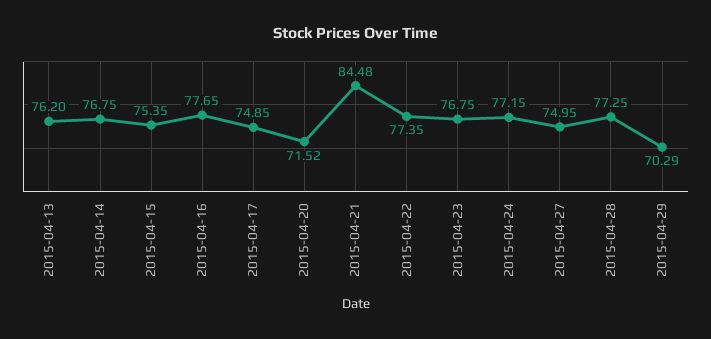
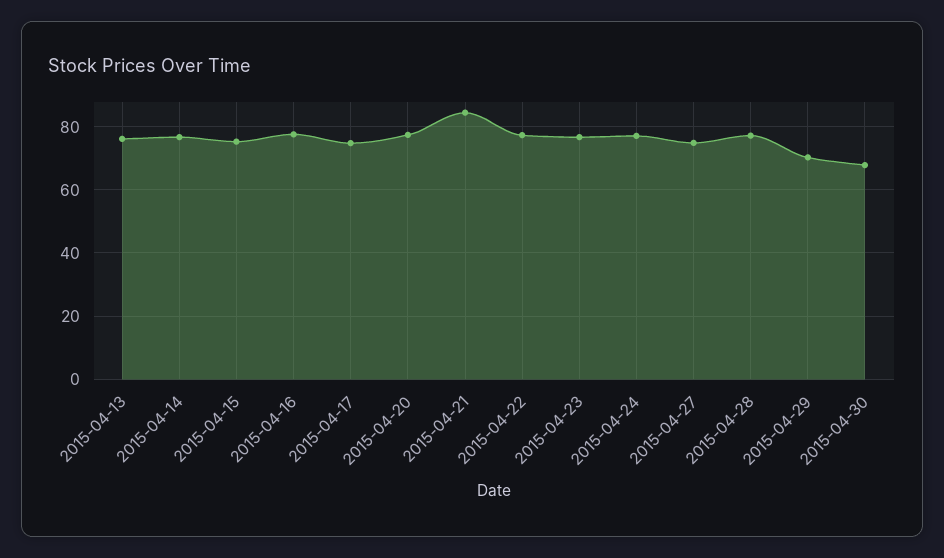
2015-04-20: 71.52 -> 78
2015-04-30: none -> 68

